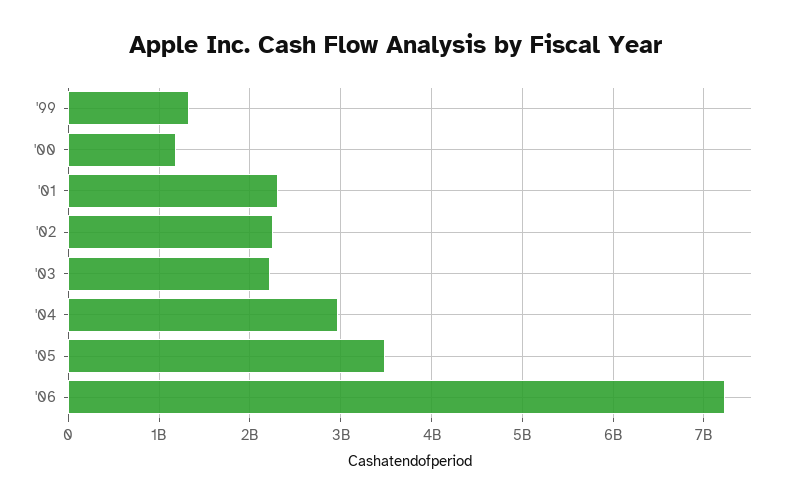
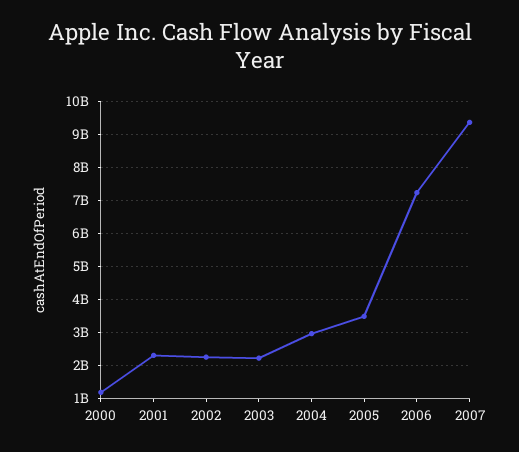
'99: 1300000000 -> none
2007: none -> 9400000000

